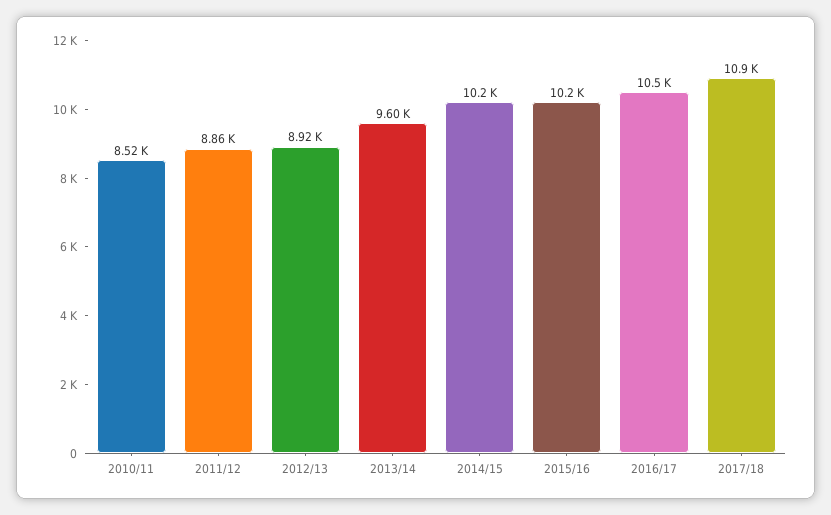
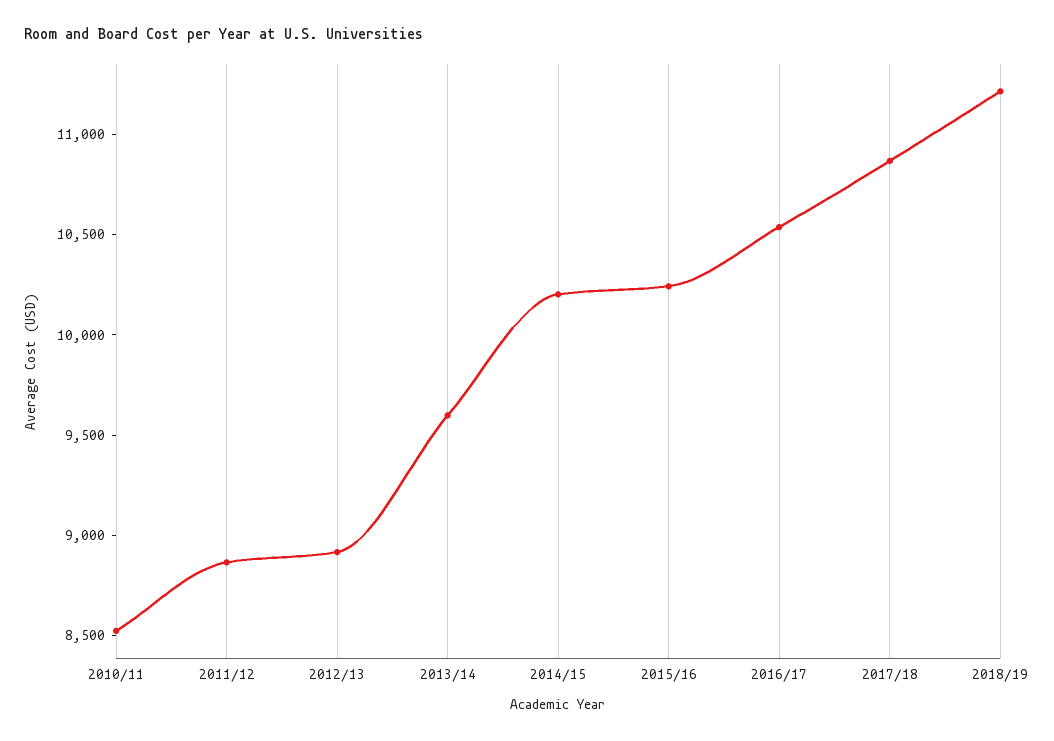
2018/19: none -> 11200

